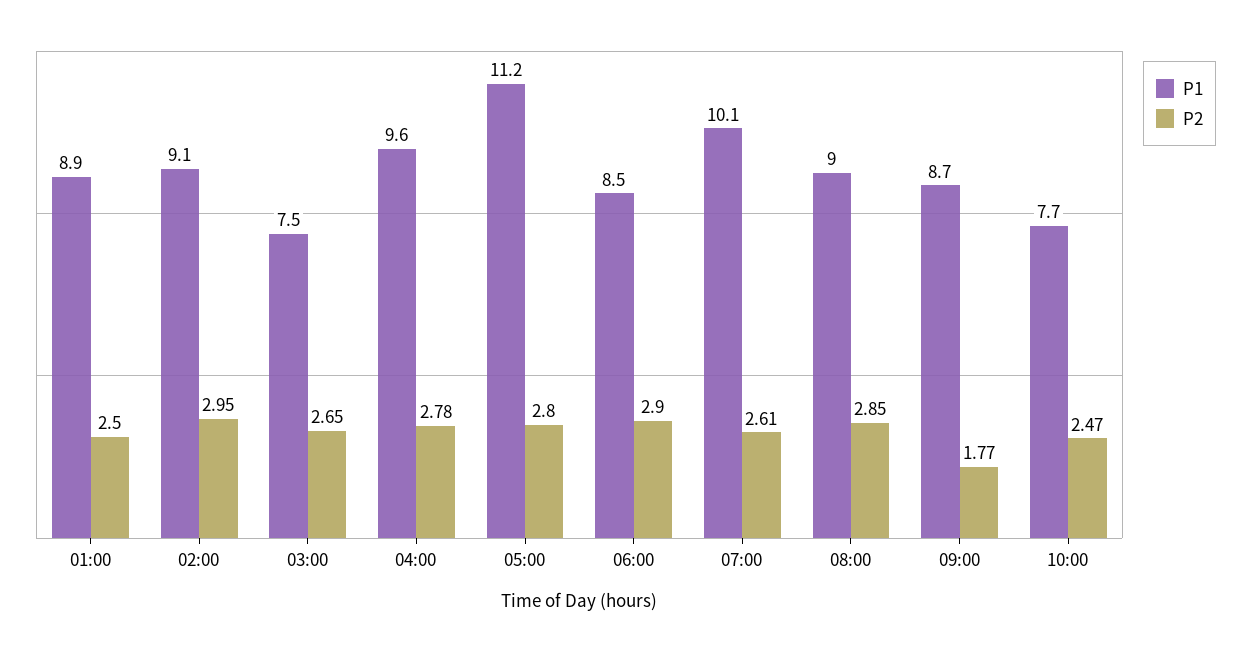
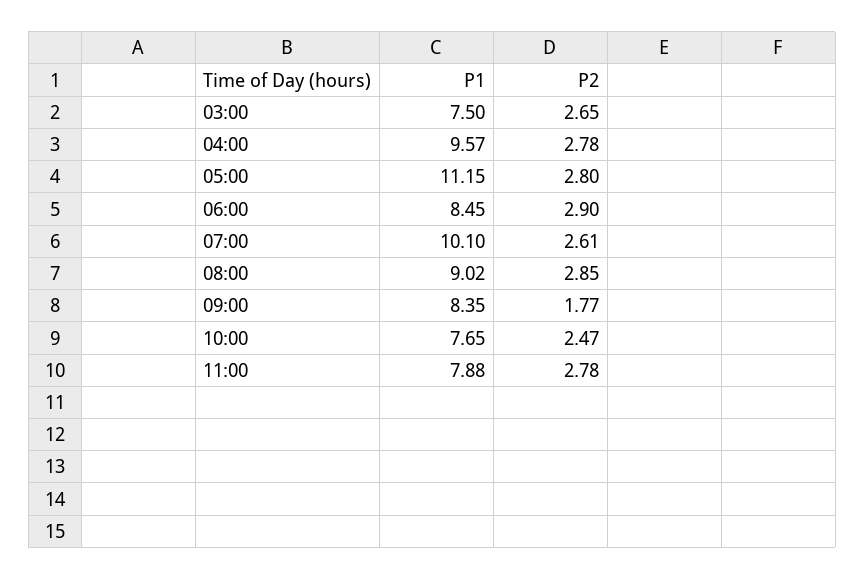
P1, 01:00: 8.9 -> none
P2, 01:00: 2.5 -> none
P1, 02:00: 9.1 -> none
P2, 02:00: 2.95 -> none
P1, 09:00: 8.7 -> 8.35
P1, 11:00: none -> 7.88
P2, 11:00: none -> 2.78

